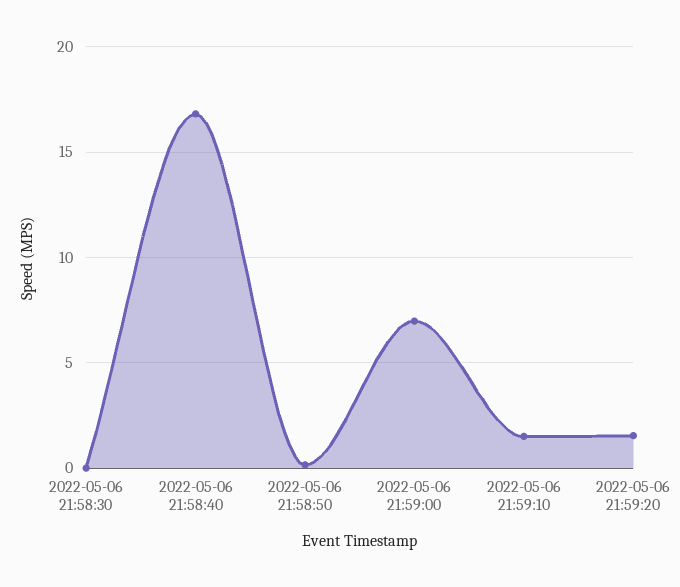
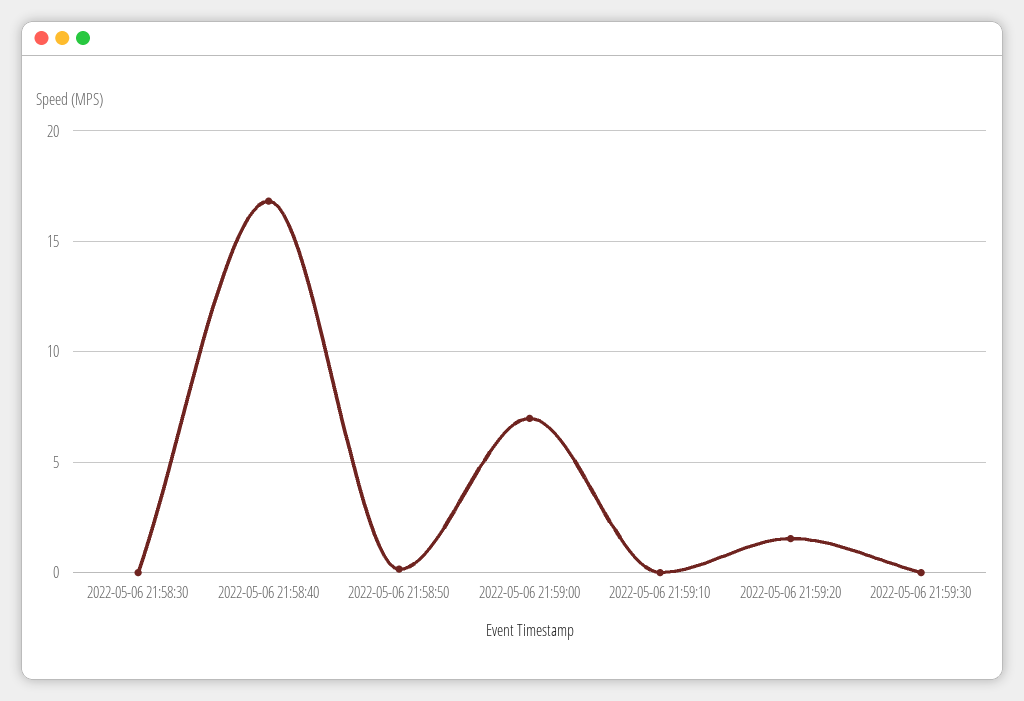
2022-05-06 21:59:10: 1.5 -> 0
2022-05-06 21:59:30: none -> 0

